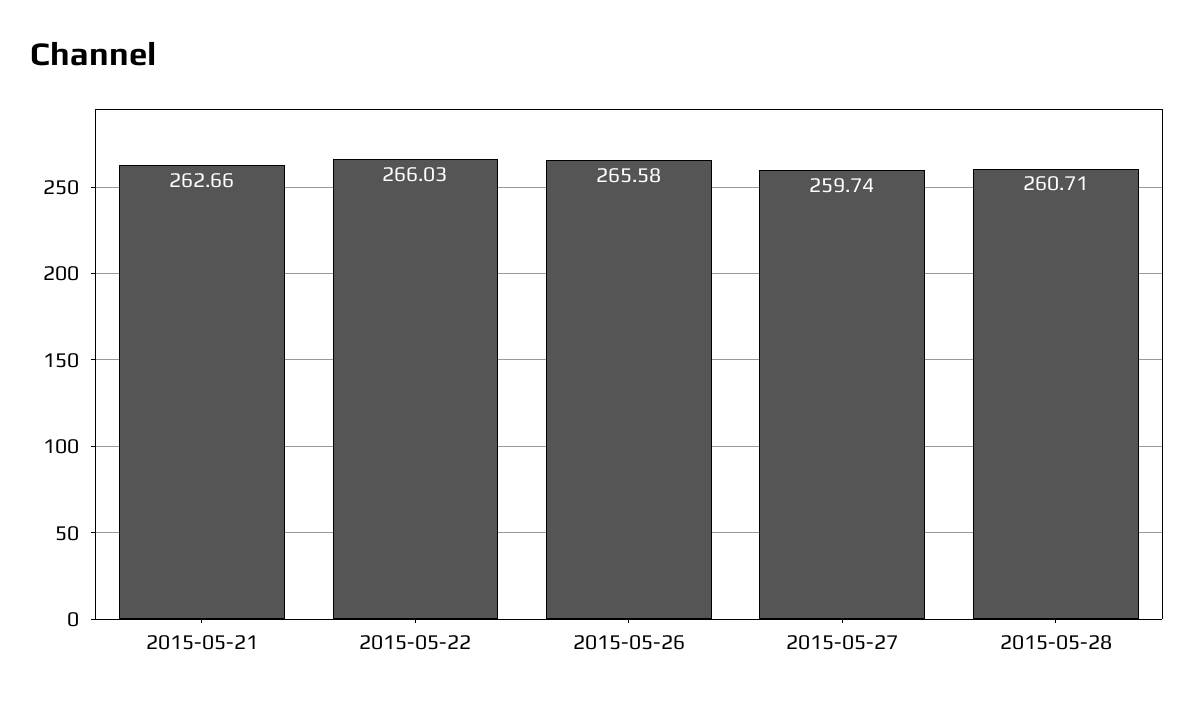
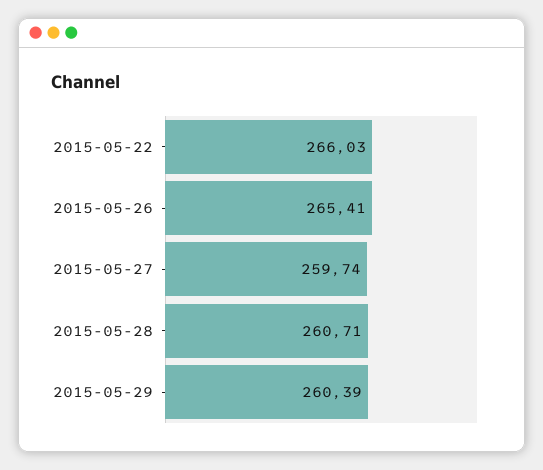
2015-05-21: 262.66 -> none
2015-05-26: 265.58 -> 265.41
2015-05-29: none -> 260.39

